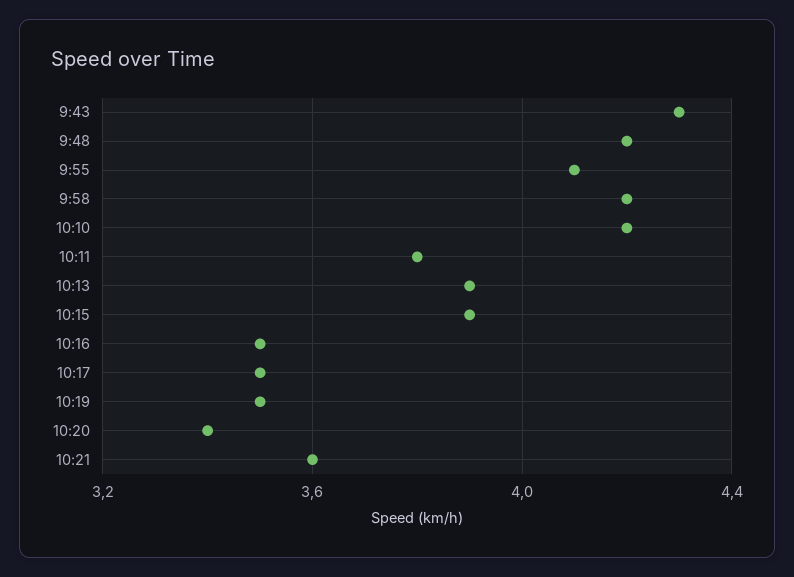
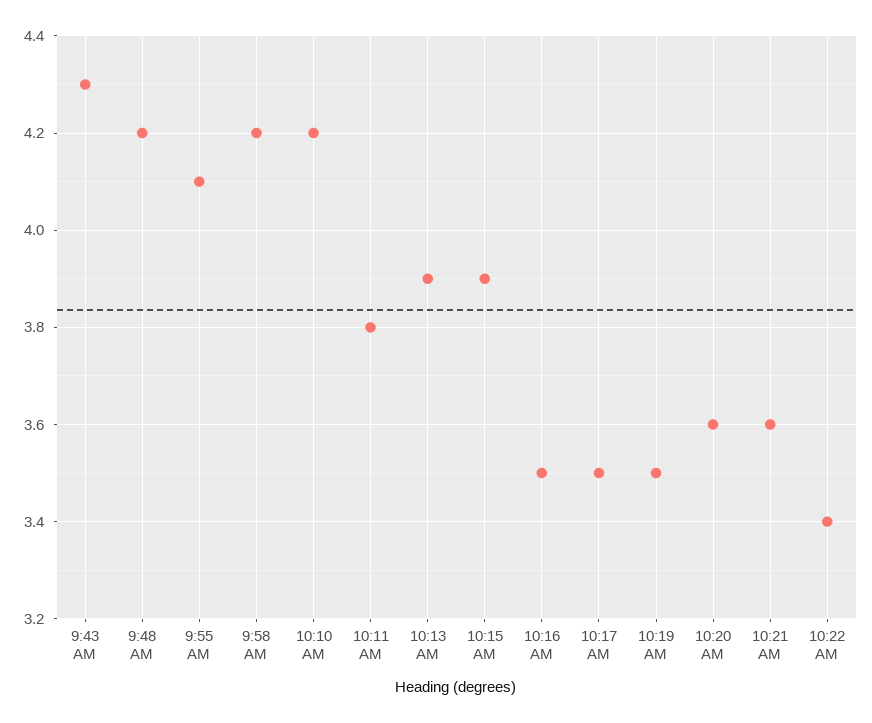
10:20: 3.4 -> 3.6
10:22 AM: none -> 3.4

